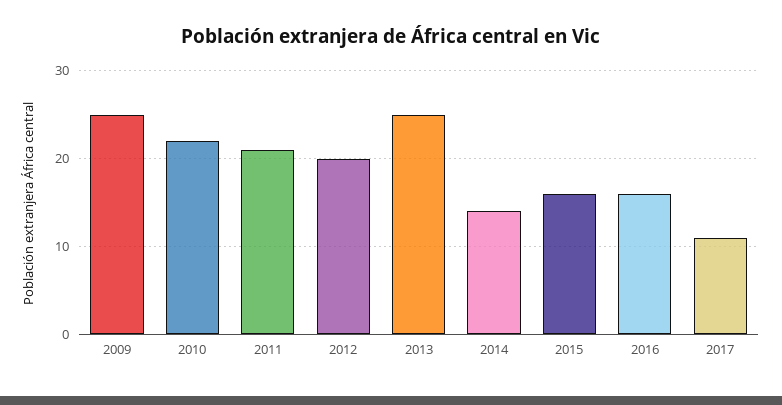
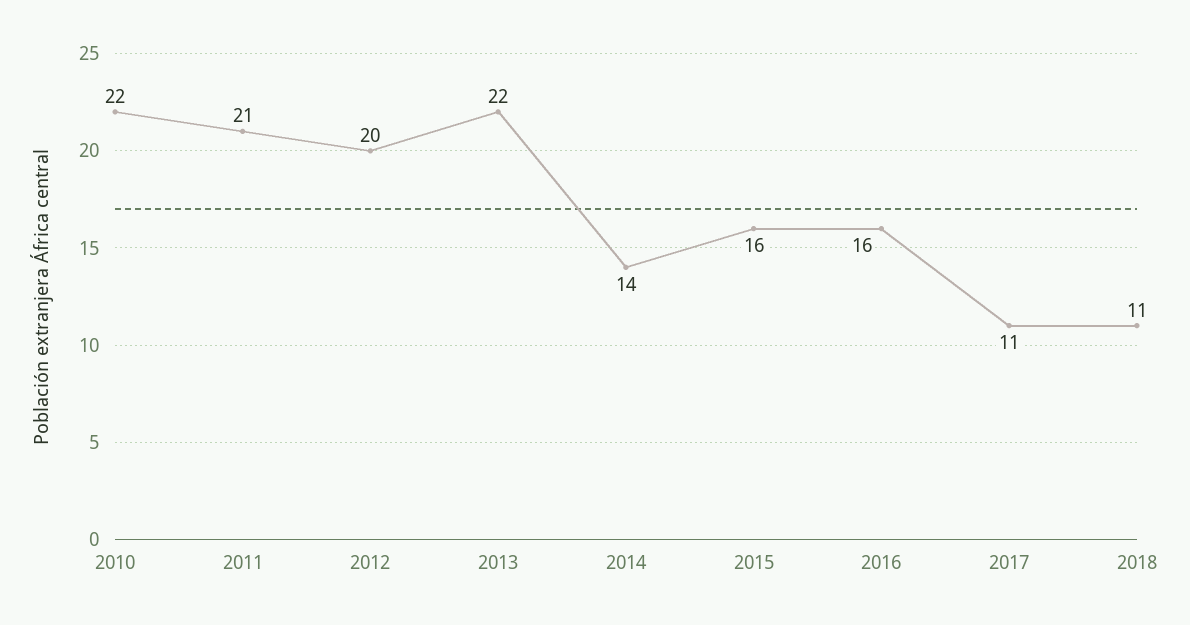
2009: 25 -> none
2013: 25 -> 22
2018: none -> 11

